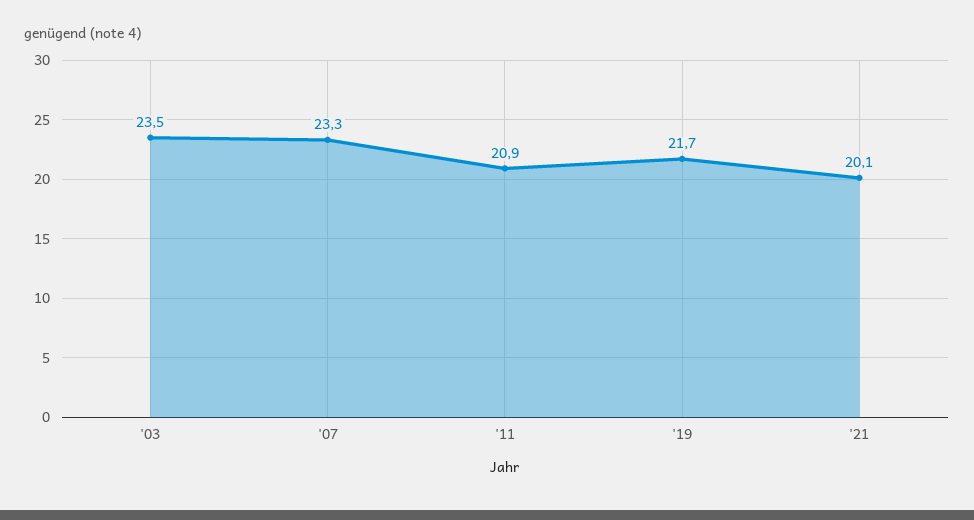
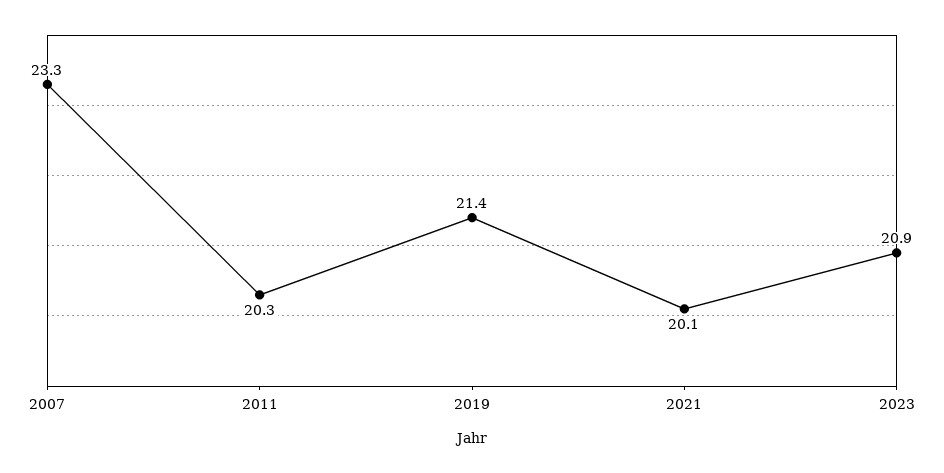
'03: 23.5 -> none
'11: 20.9 -> 20.3
'19: 21.7 -> 21.4
2023: none -> 20.9

